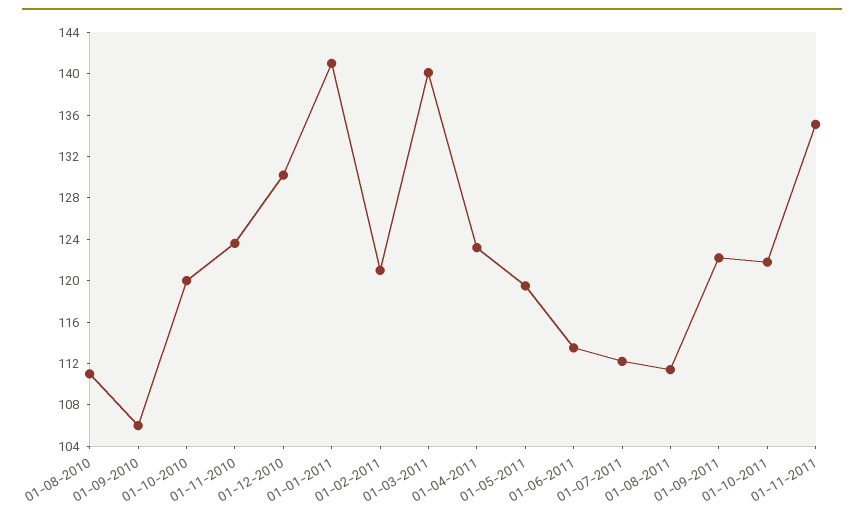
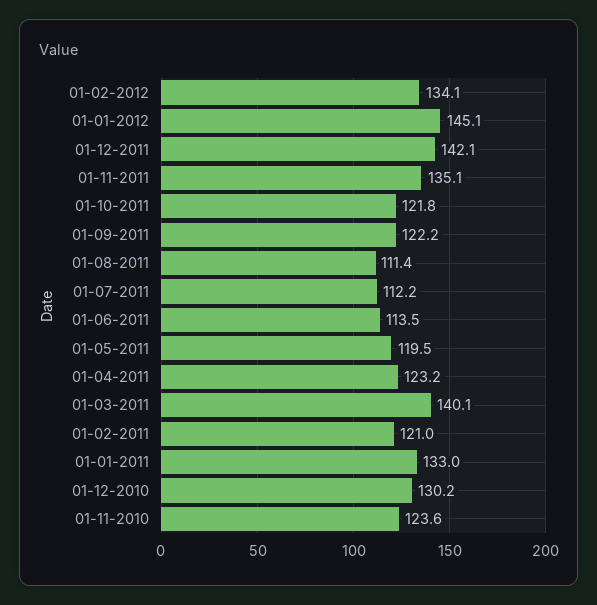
01-08-2010: 111 -> none
01-09-2010: 106 -> none
01-10-2010: 120 -> none
01-01-2011: 141 -> 133
01-02-2012: none -> 134.1
01-01-2012: none -> 145.1
01-12-2011: none -> 142.1

